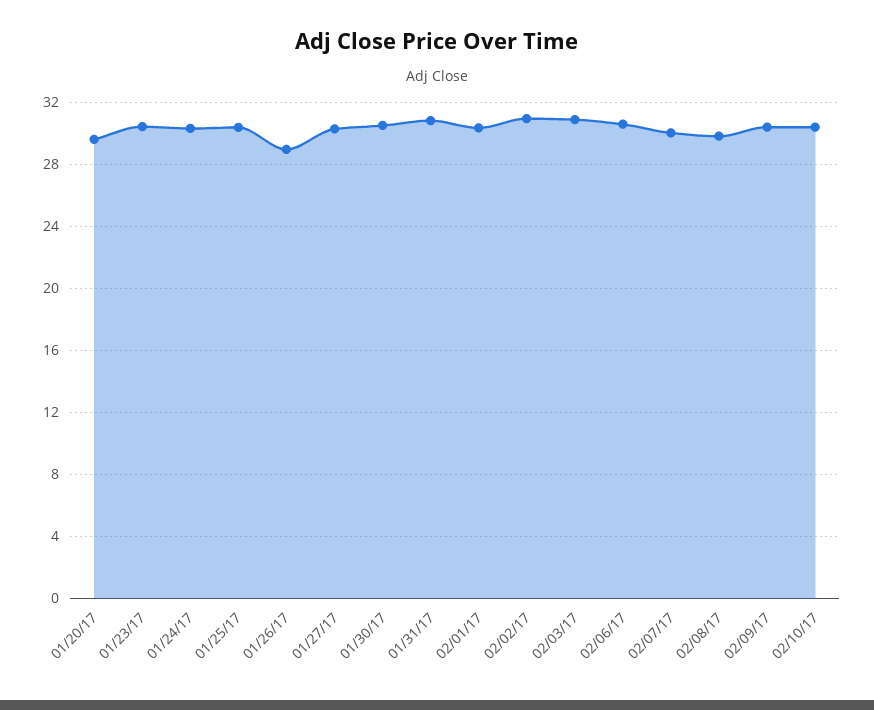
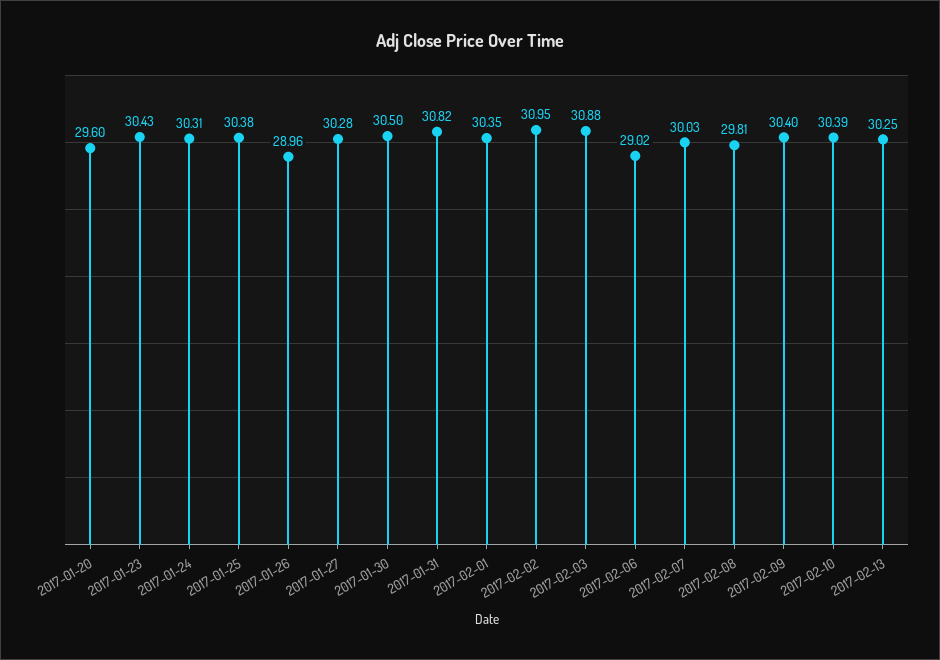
02/06/17: 30.5 -> 29.02
2017-02-13: none -> 30.25

